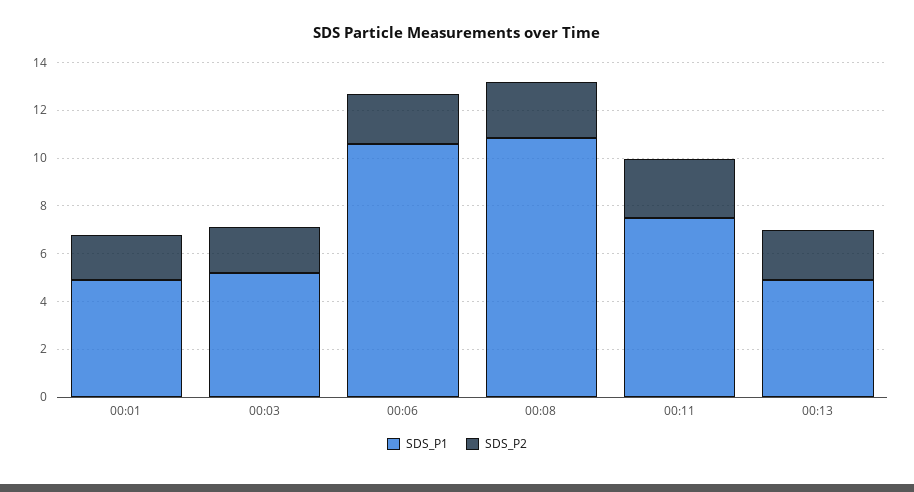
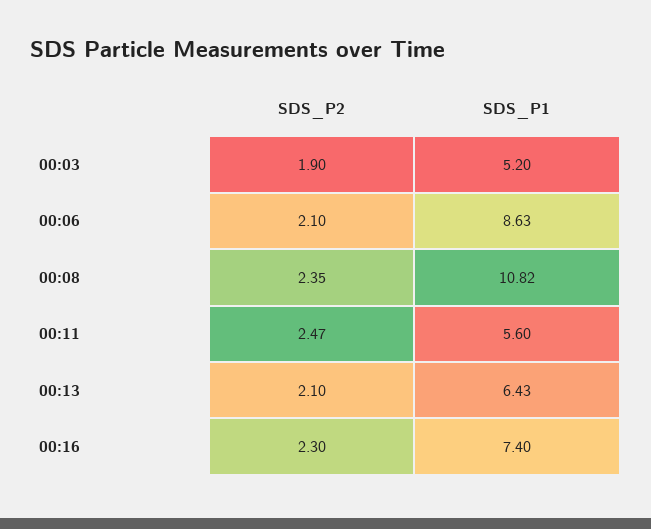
SDS_P1, 00:01: 5 -> none
SDS_P2, 00:01: 2 -> none
SDS_P1, 00:06: 10.5 -> 8.63
SDS_P1, 00:11: 7.5 -> 5.6
SDS_P1, 00:13: 5 -> 6.43
SDS_P2, 00:16: none -> 2.3
SDS_P1, 00:16: none -> 7.4

